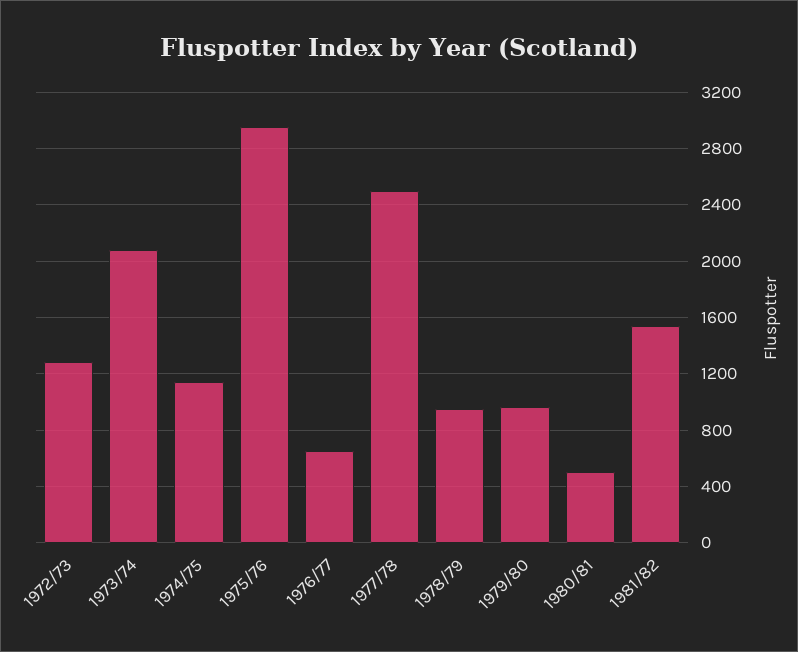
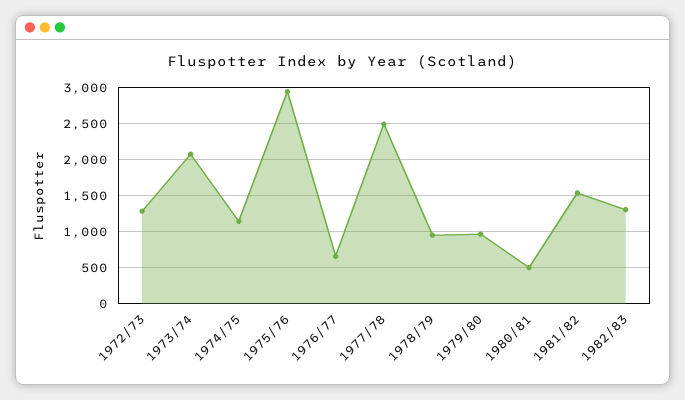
1982/83: none -> 1300

